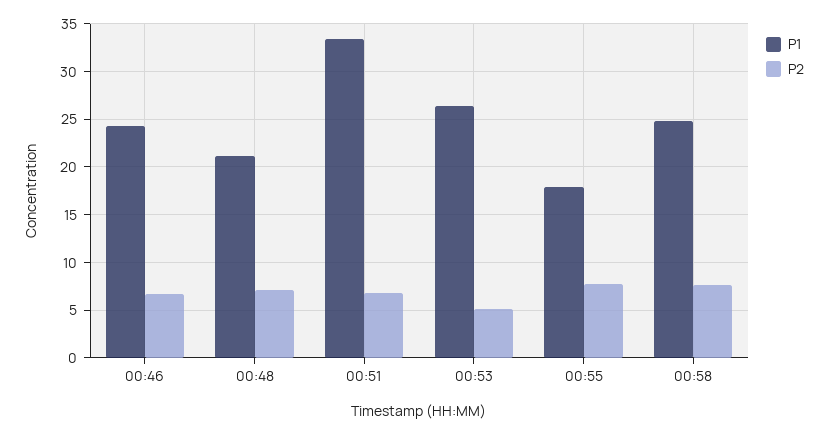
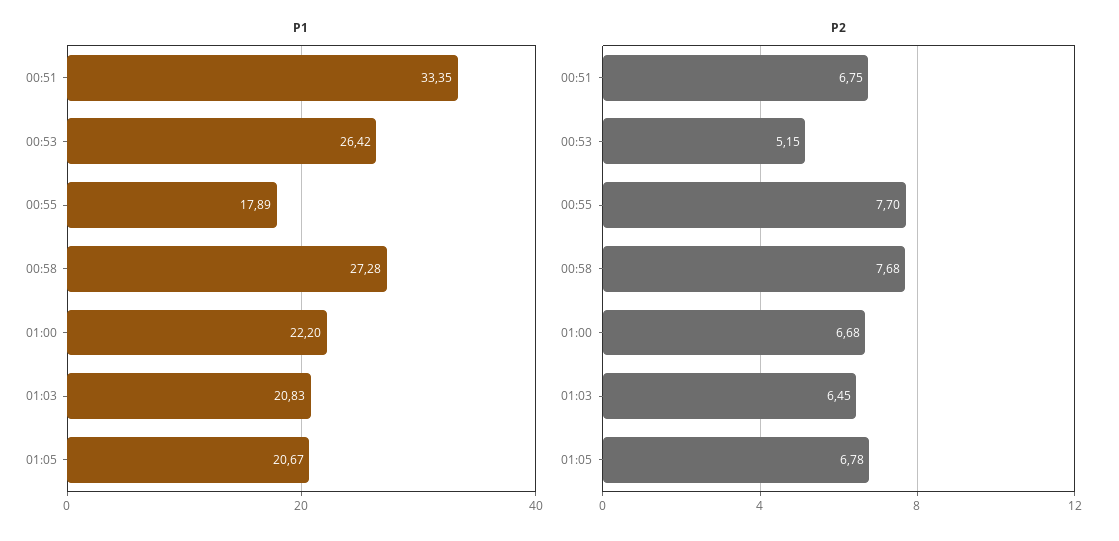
P1, 00:46: 24 -> none
P2, 00:46: 7 -> none
P1, 00:48: 21 -> none
P2, 00:48: 7 -> none
P1, 00:58: 25 -> 27.28
P1, 01:00: none -> 22.2
P1, 01:03: none -> 20.83
P1, 01:05: none -> 20.67
P2, 01:00: none -> 6.68
P2, 01:03: none -> 6.45
P2, 01:05: none -> 6.78

